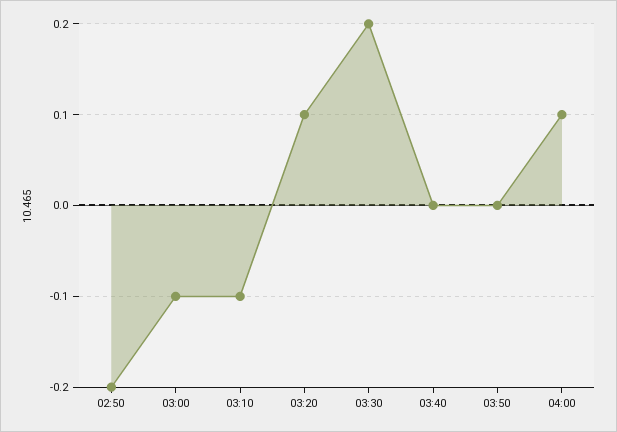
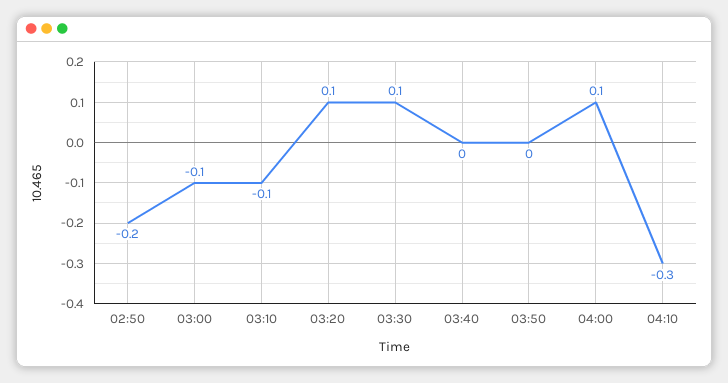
03:30: 0.2 -> 0.1
04:10: none -> -0.3

